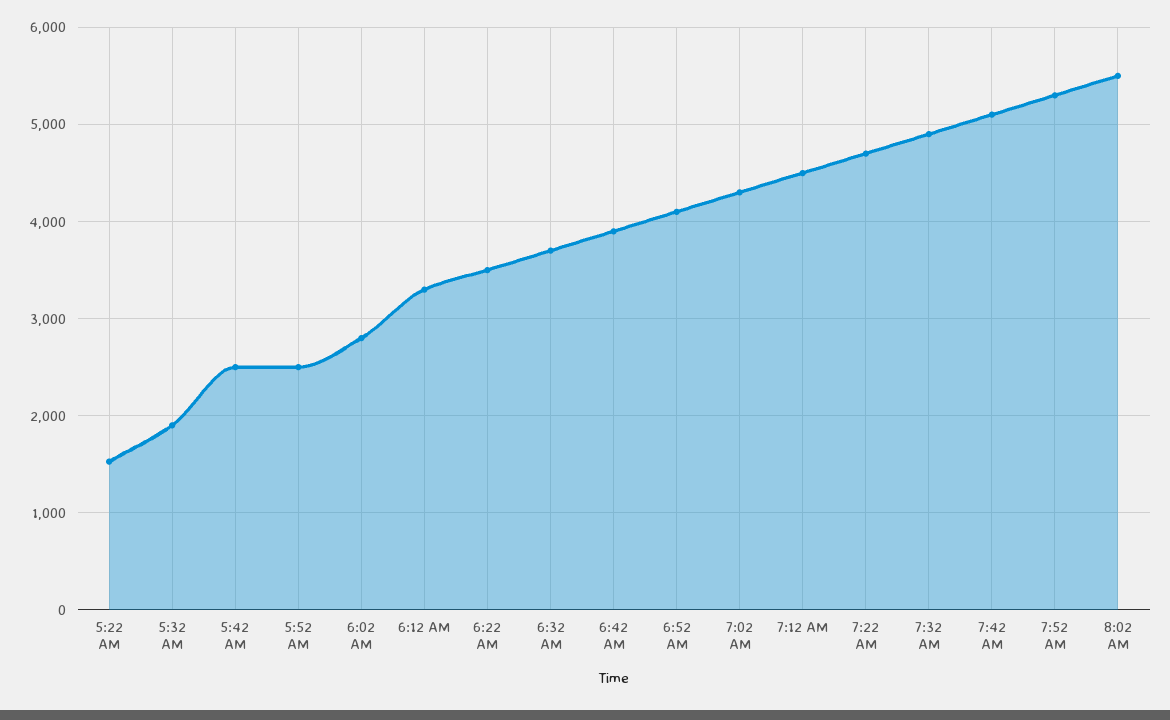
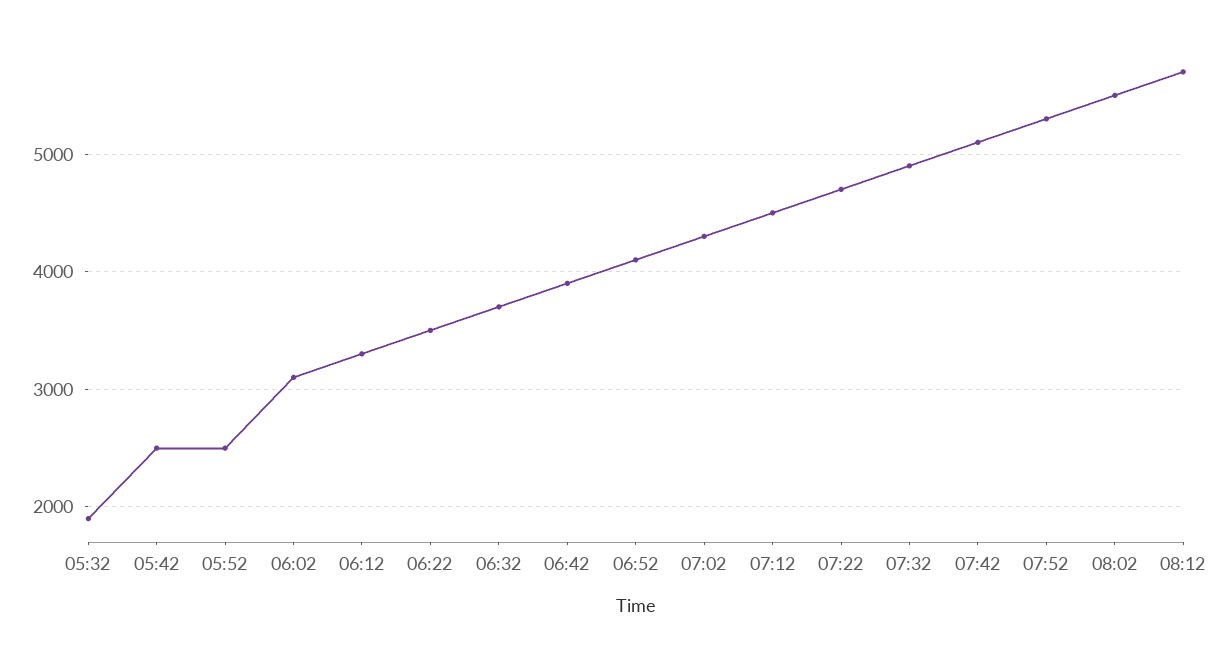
5:22 AM: 1500 -> none
6:02 AM: 2800 -> 3100
08:12: none -> 5700

